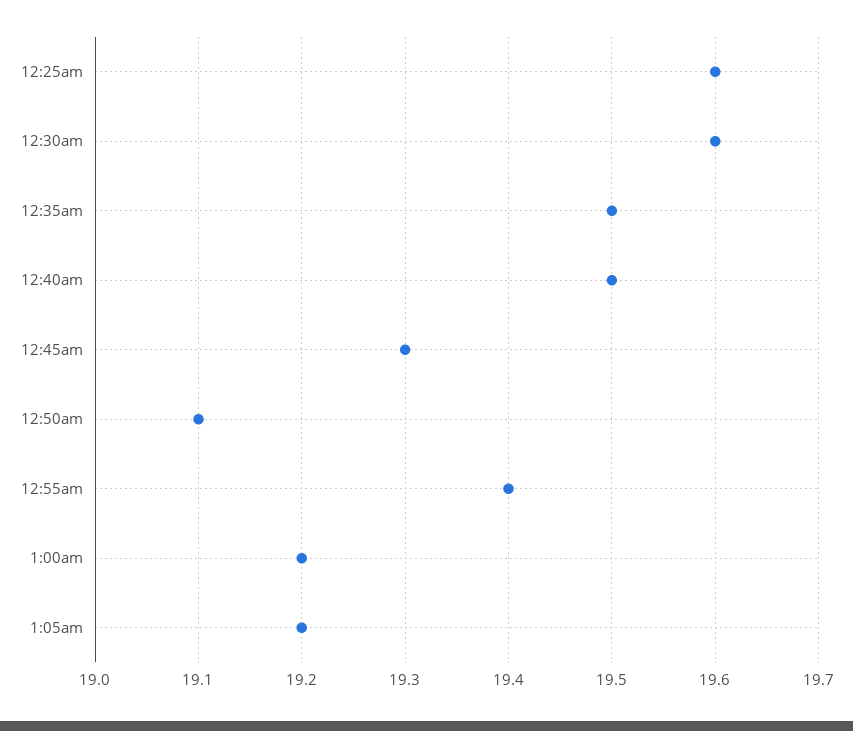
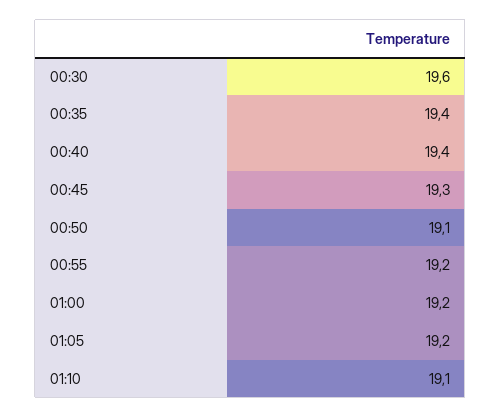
12:25am: 19.6 -> none
12:35am: 19.5 -> 19.4
12:40am: 19.5 -> 19.4
12:55am: 19.4 -> 19.2
01:10: none -> 19.1

